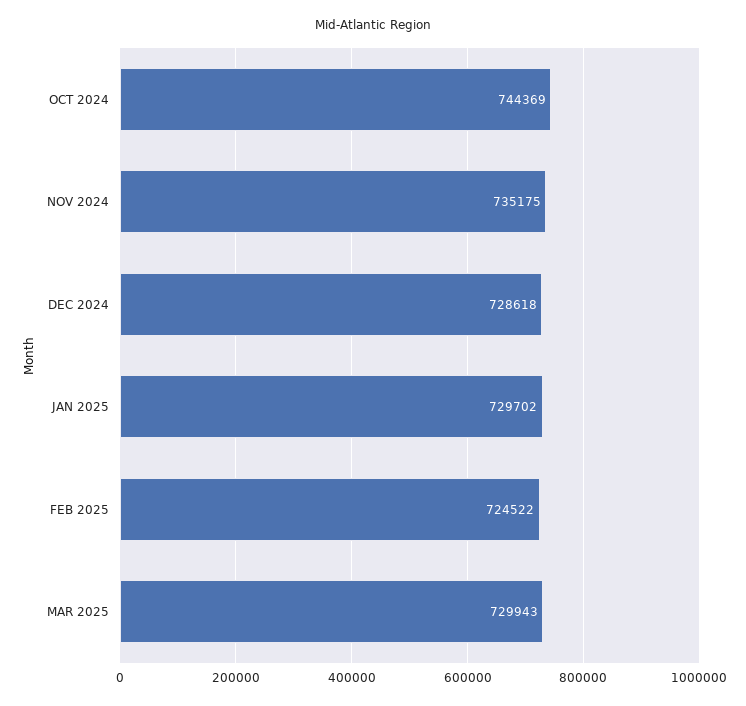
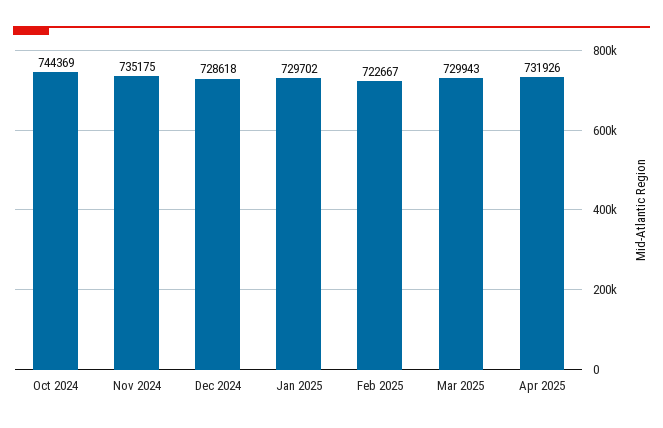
FEB 2025: 724522 -> 722667
Apr 2025: none -> 731926

